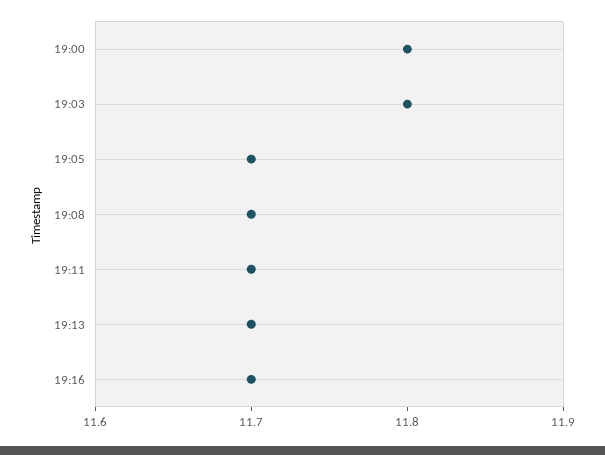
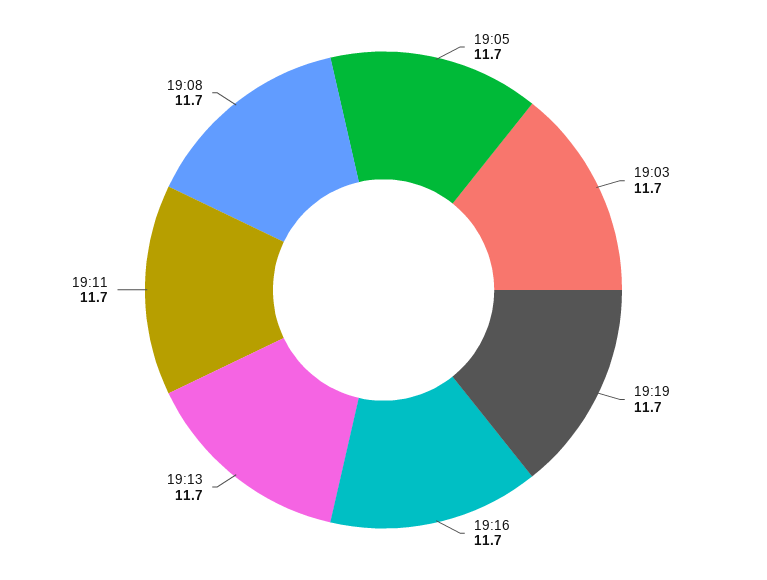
19:00: 11.8 -> none
19:03: 11.8 -> 11.7
19:19: none -> 11.7

